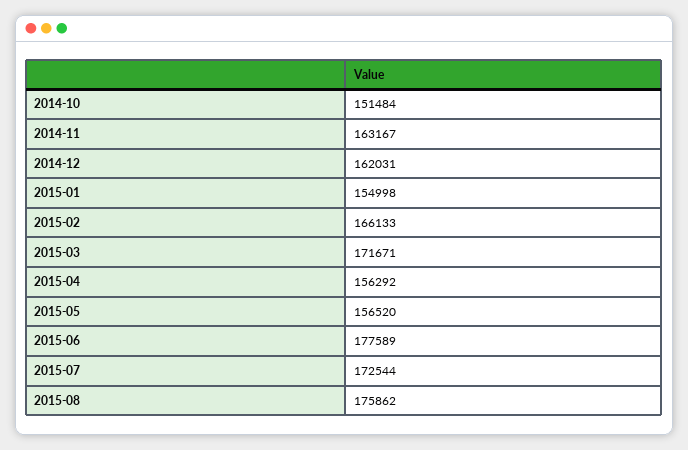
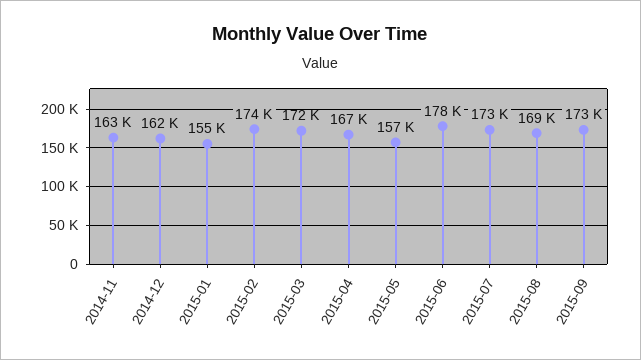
2014-10: 151484 -> none
2015-02: 166133 -> 174000
2015-04: 156292 -> 167000
2015-08: 175862 -> 169000
2015-09: none -> 173000

